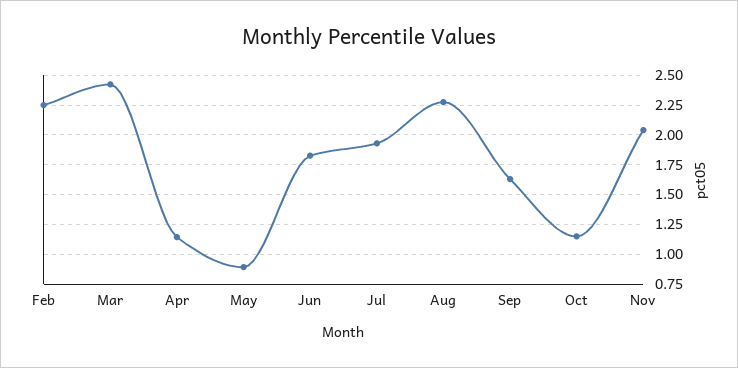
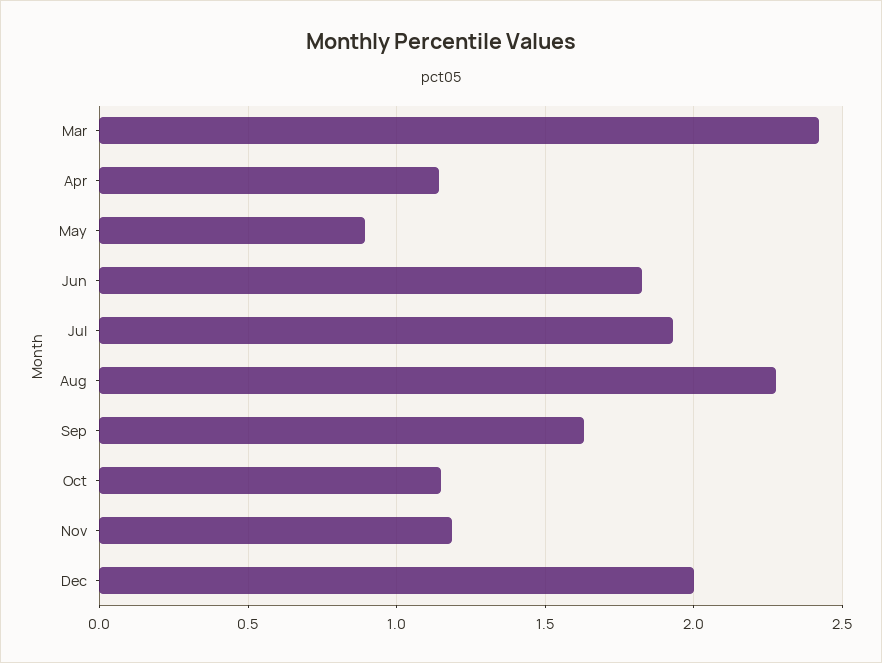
Feb: 2.25 -> none
Nov: 2 -> 1.2
Dec: none -> 2

